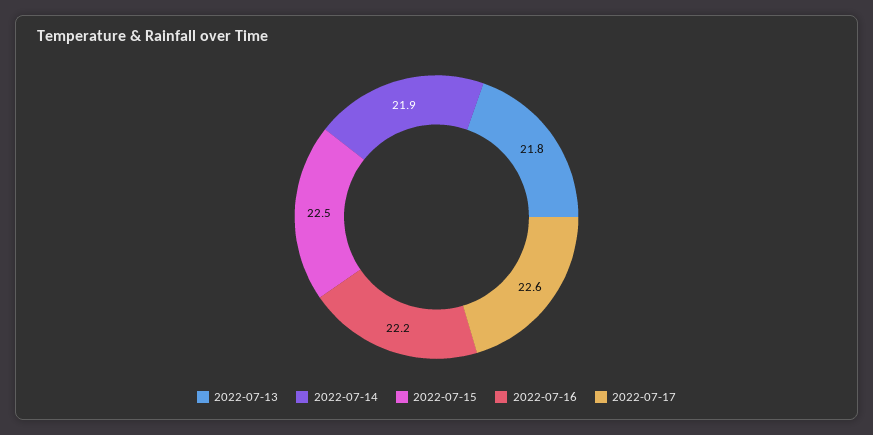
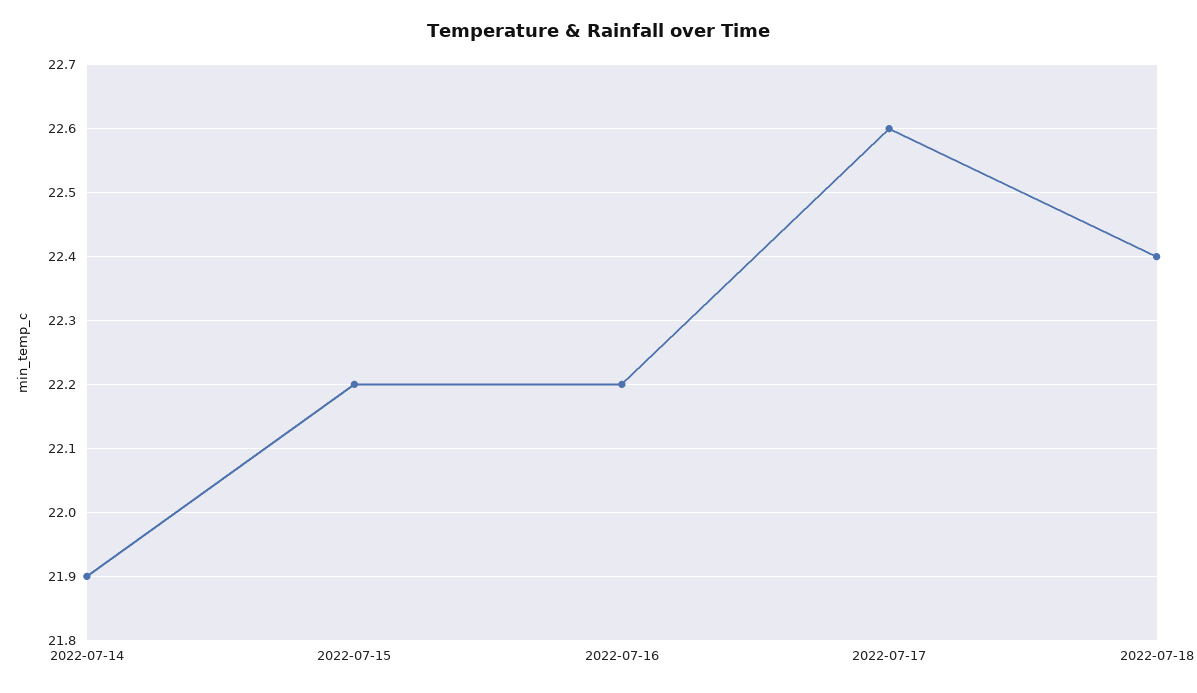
2022-07-13: 21.8 -> none
2022-07-15: 22.5 -> 22.2
2022-07-18: none -> 22.4

